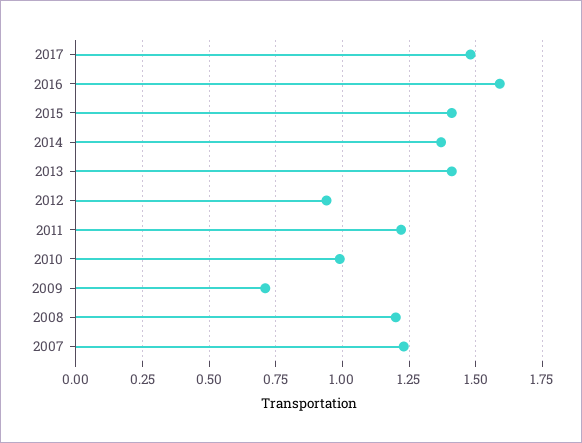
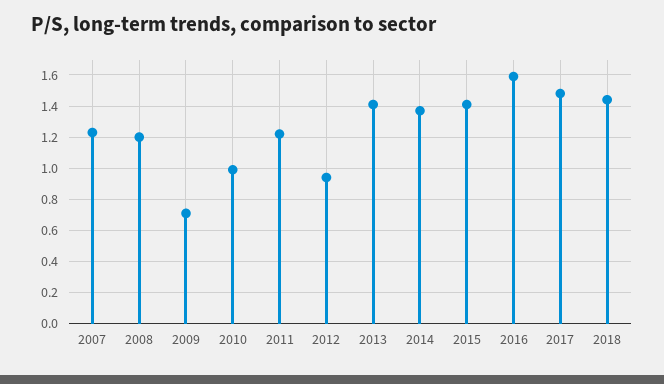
2018: none -> 1.45

